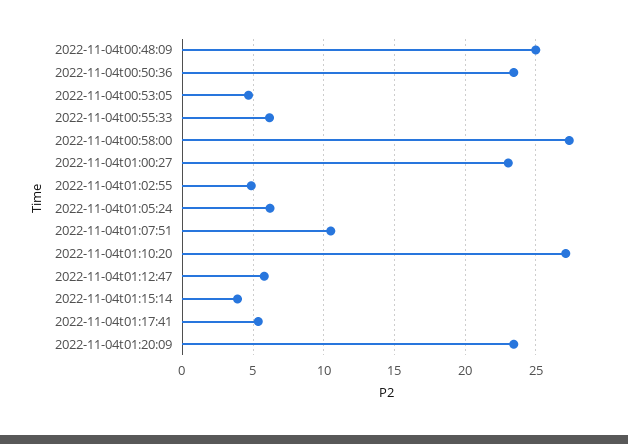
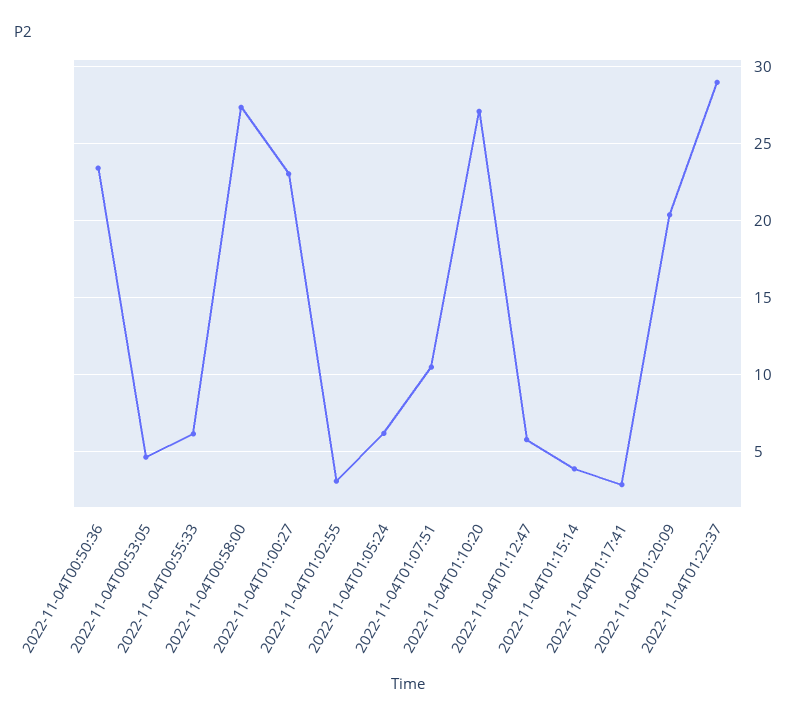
2022-11-04t00:48:09: 25 -> none
2022-11-04t01:02:55: 5 -> 3
2022-11-04t01:17:41: 5.5 -> 3
2022-11-04t01:20:09: 23.5 -> 20.5
2022-11-04T01:22:37: none -> 29

